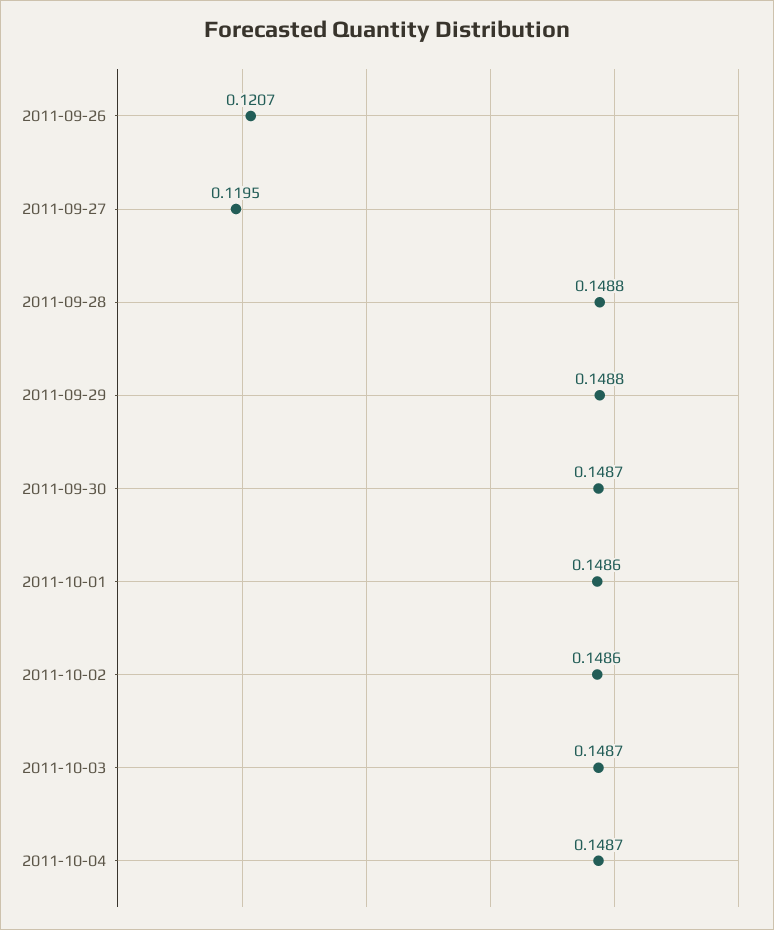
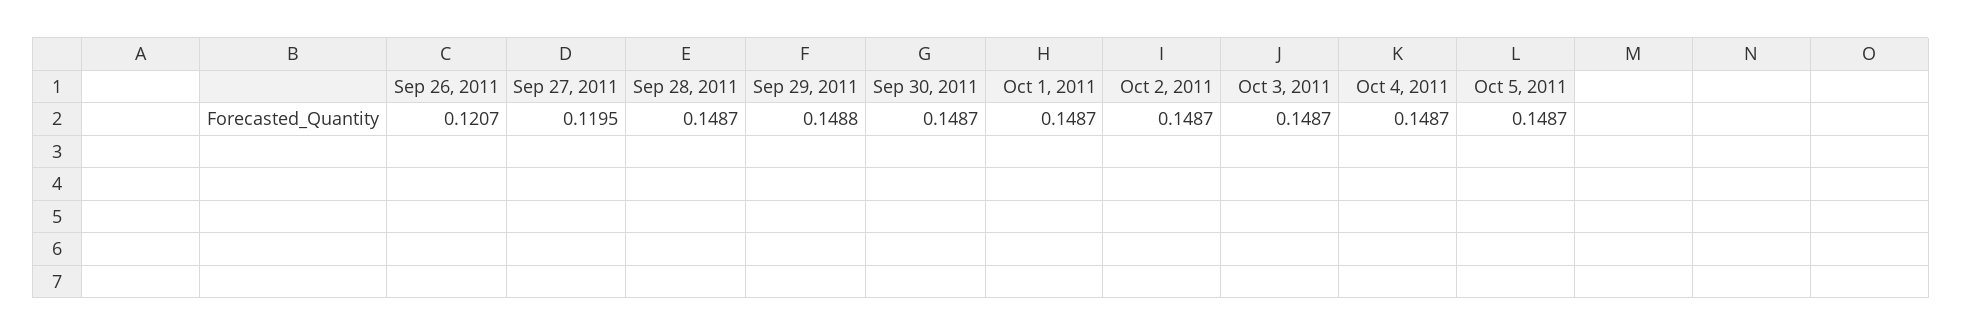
2011-09-28: 0.1488 -> 0.1487
2011-10-01: 0.1486 -> 0.1487
2011-10-02: 0.1486 -> 0.1487
Oct 5, 2011: none -> 0.1487

